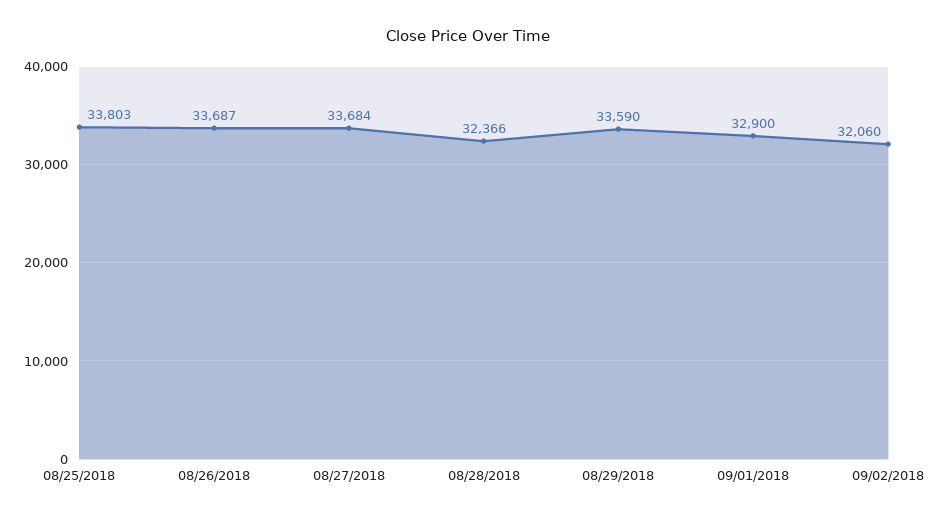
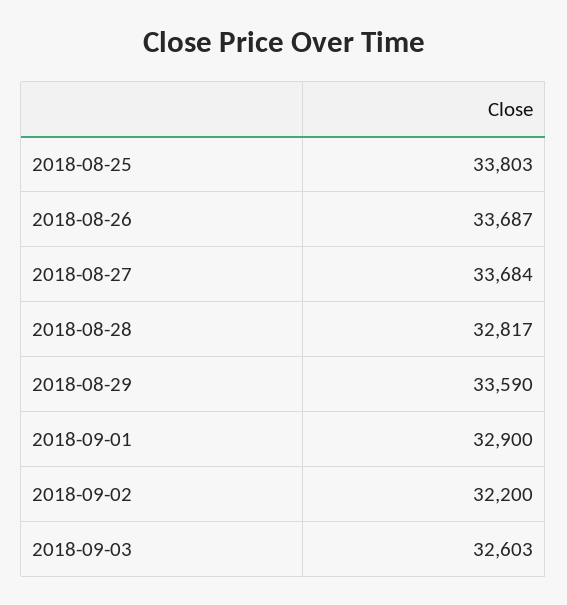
08/28/2018: 32366 -> 32817
09/02/2018: 32060 -> 32200
2018-09-03: none -> 32603

